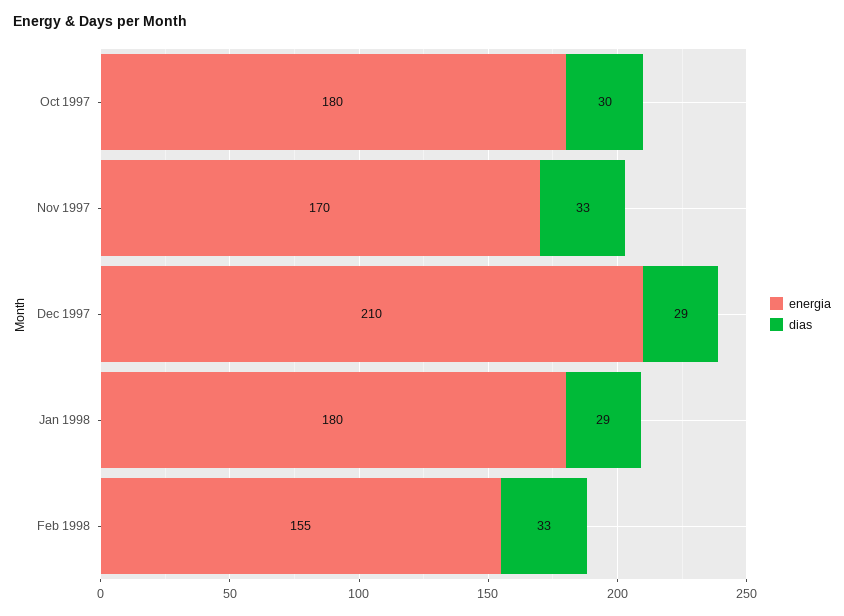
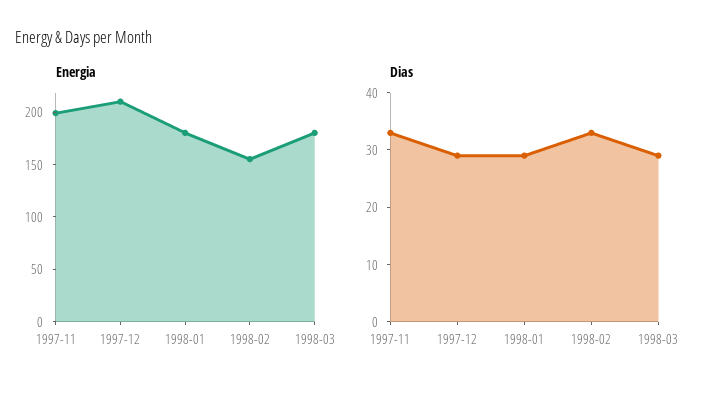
energia, Oct 1997: 180 -> none
dias, Oct 1997: 30 -> none
energia, Nov 1997: 170 -> 200
energia, 1998-03: none -> 180
dias, 1998-03: none -> 30

